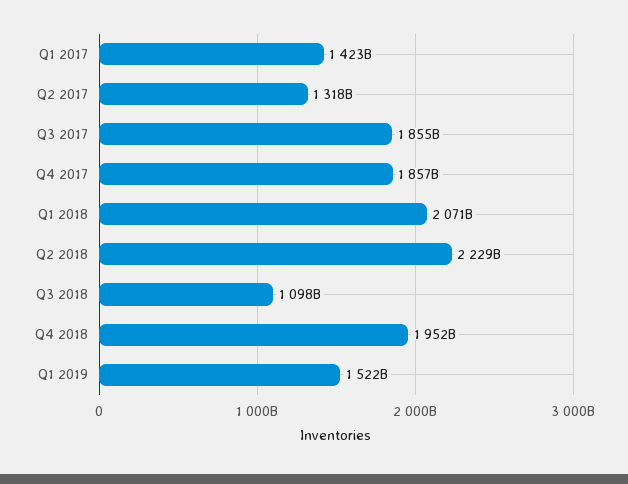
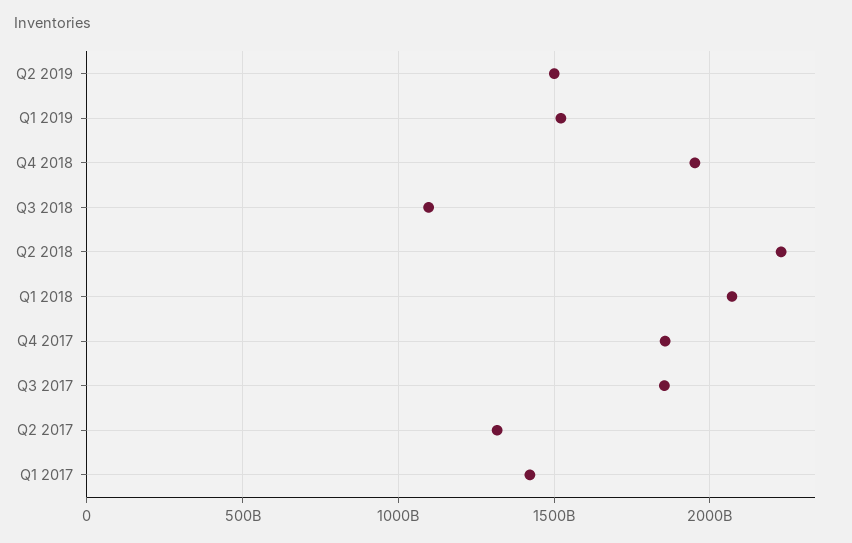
Q2 2019: none -> 1500000000000

